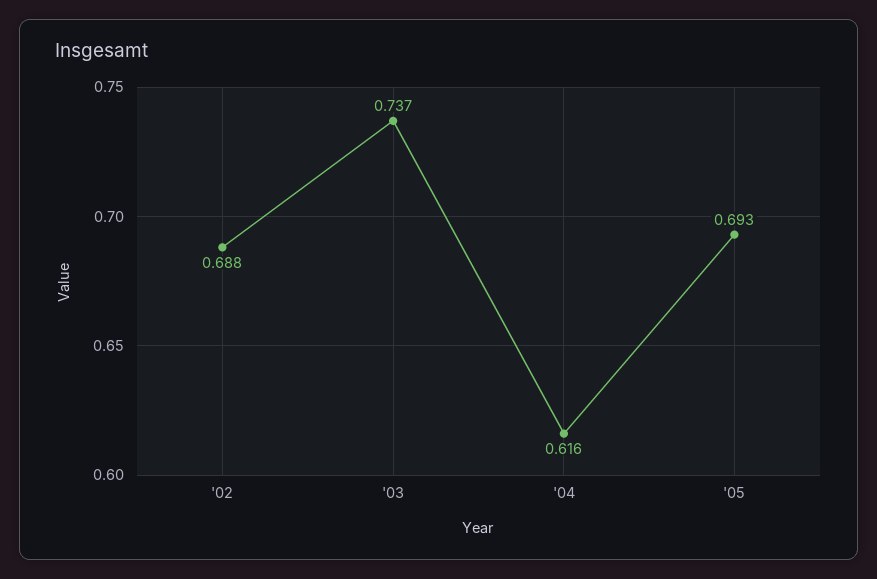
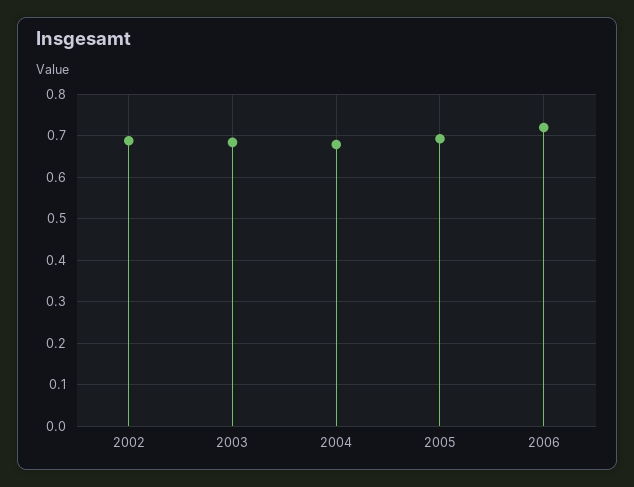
'03: 0.737 -> 0.68
'04: 0.616 -> 0.68
2006: none -> 0.72

